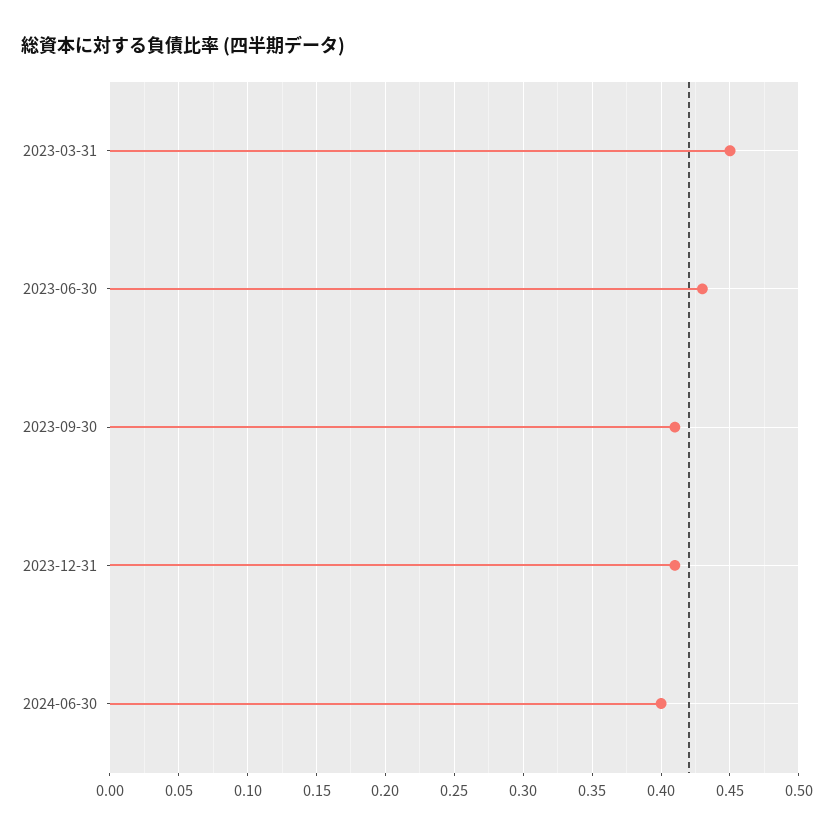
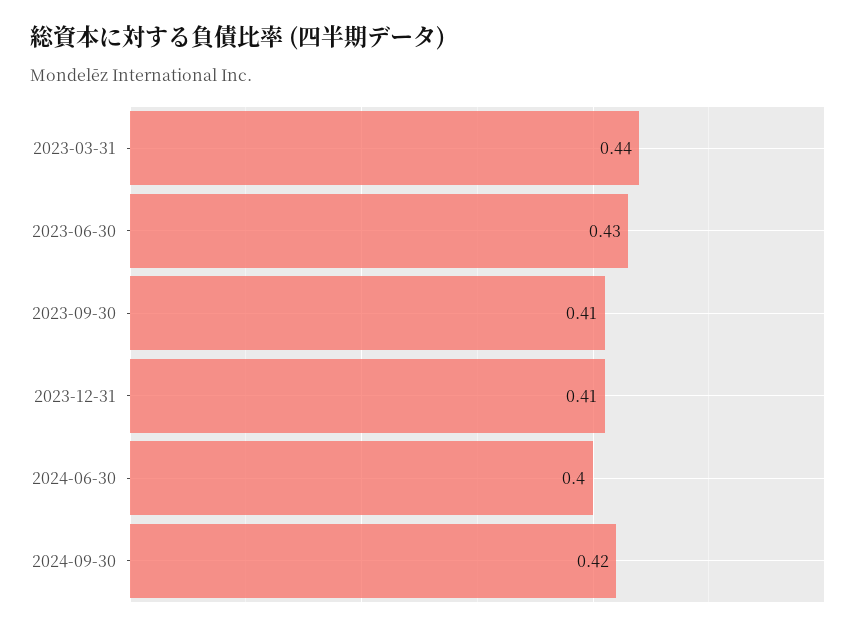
2023-03-31: 0.45 -> 0.44
2024-09-30: none -> 0.42

